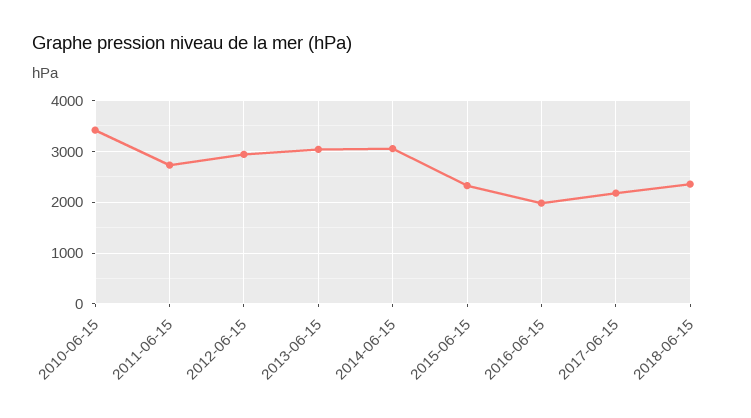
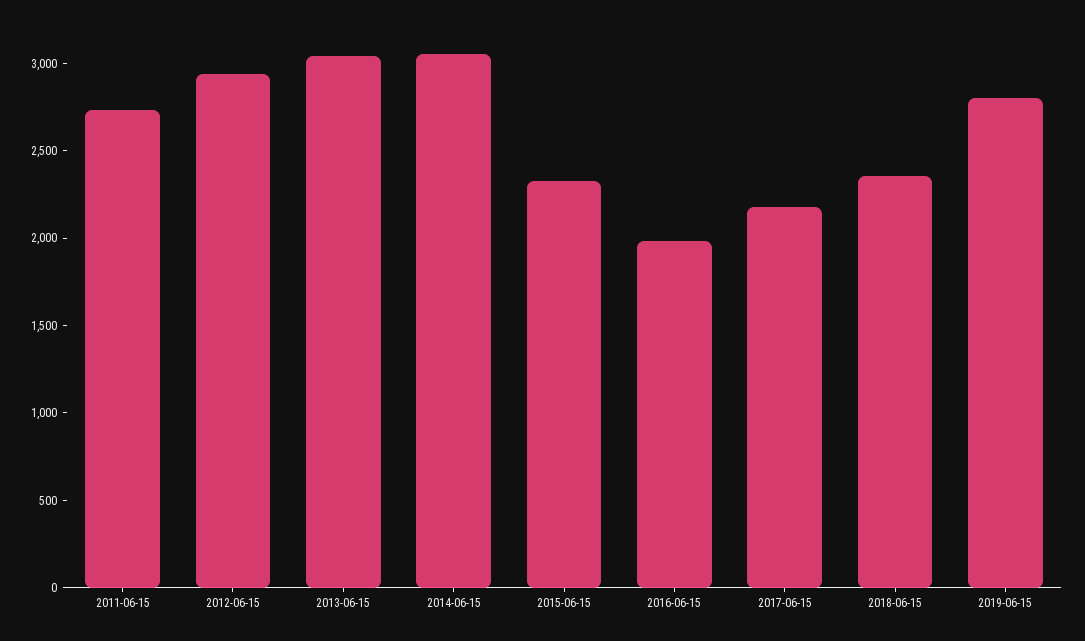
2010-06-15: 3400 -> none
2019-06-15: none -> 2800

